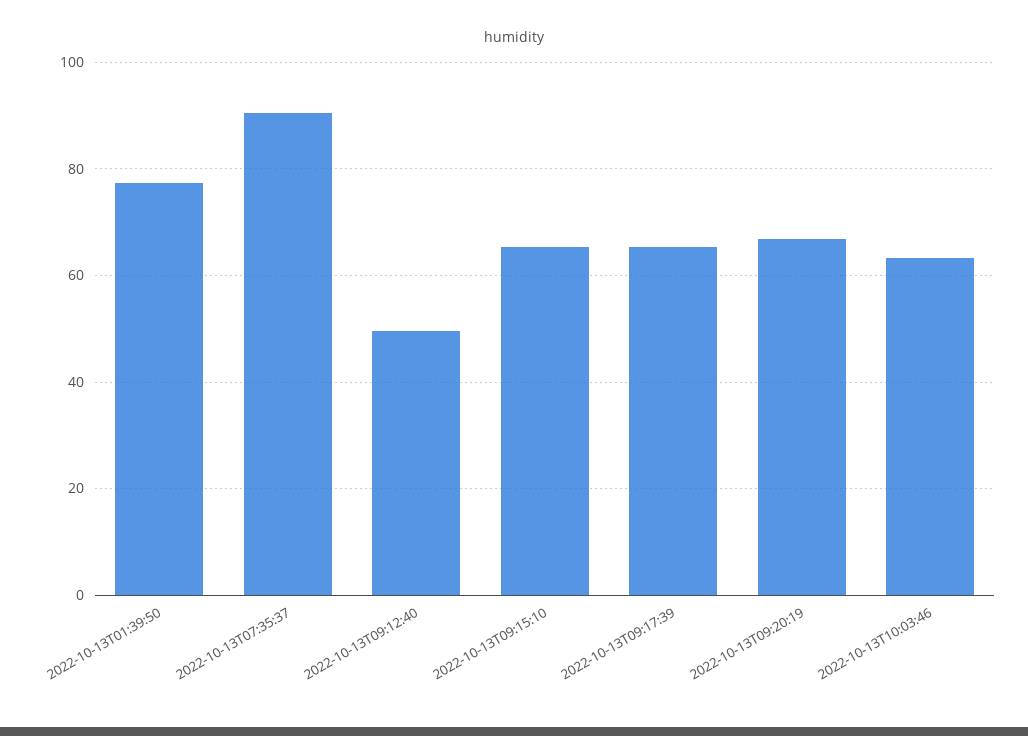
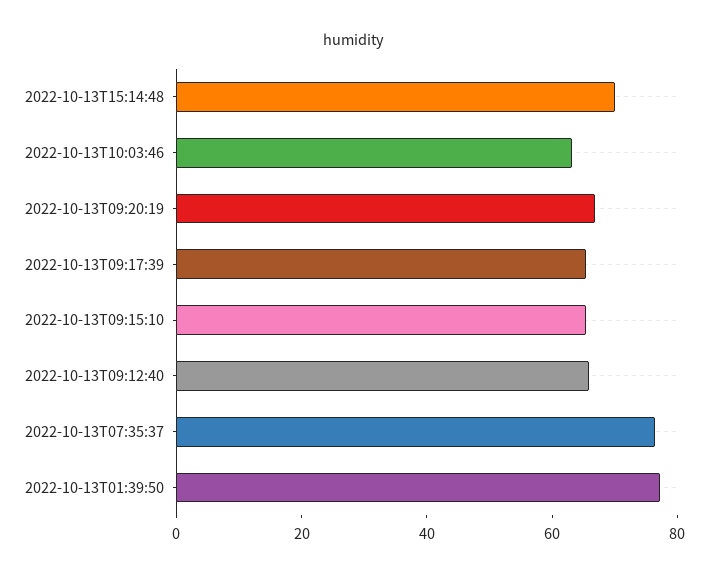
2022-10-13T07:35:37: 90 -> 75
2022-10-13T09:12:40: 50 -> 65
2022-10-13T15:14:48: none -> 70

